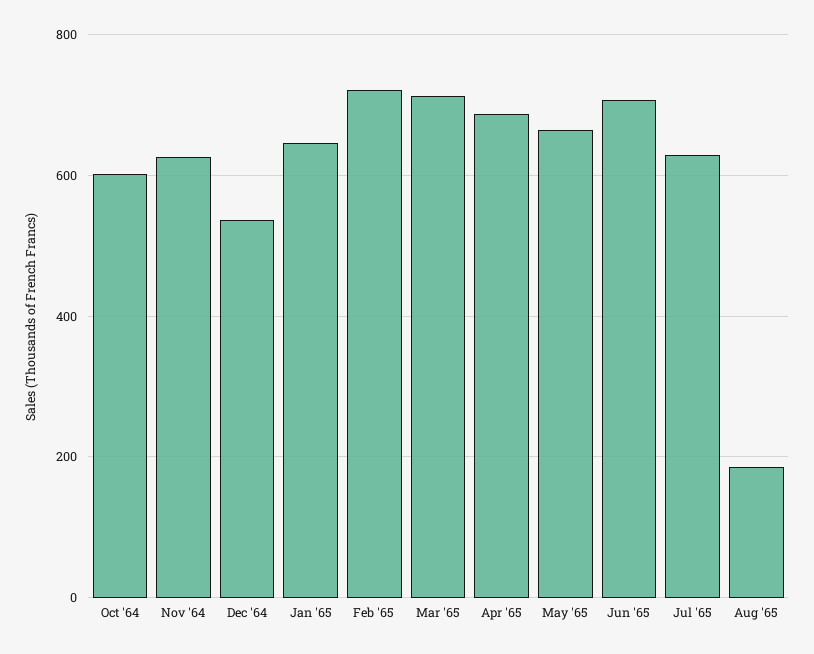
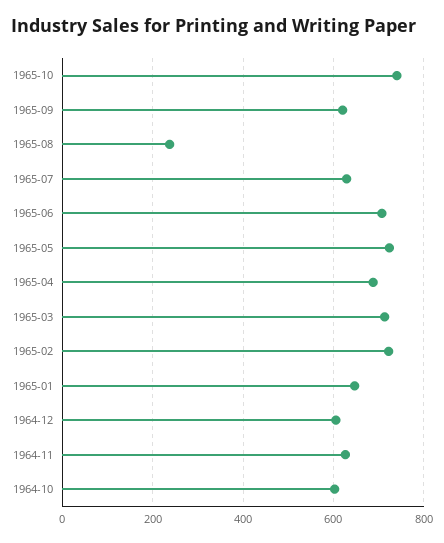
Dec '64: 540 -> 600
May '65: 660 -> 720
Aug '65: 180 -> 240
1965-10: none -> 740
1965-09: none -> 620

